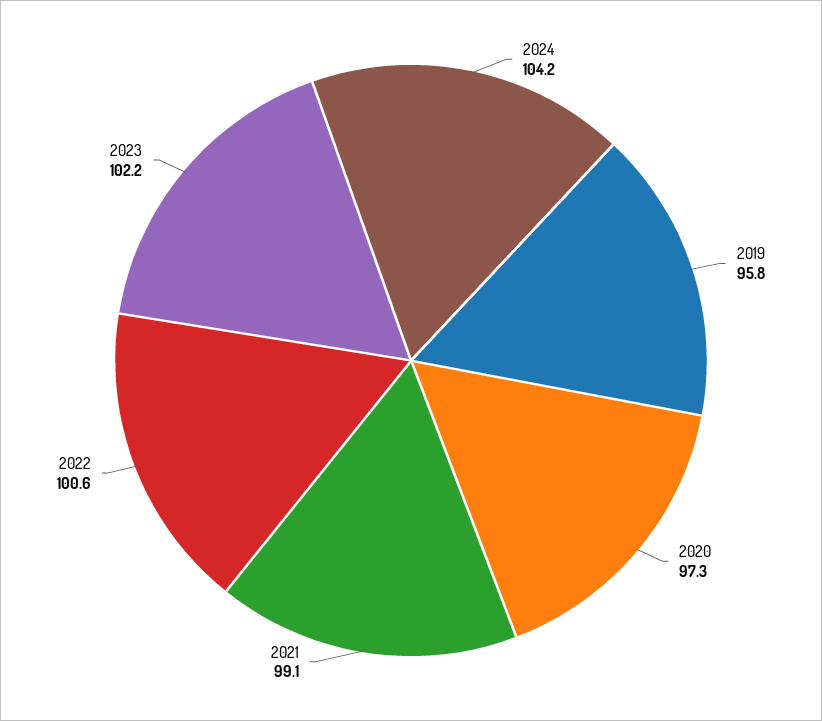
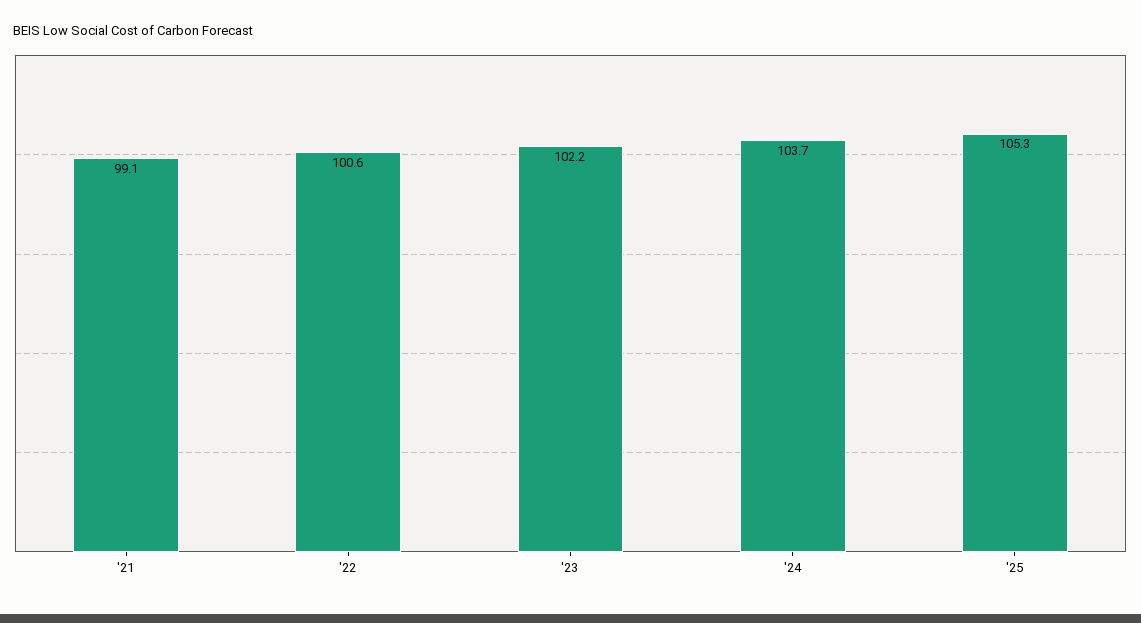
2024: 104.2 -> 103.7
2019: 95.8 -> none
2020: 97.3 -> none
'25: none -> 105.3

